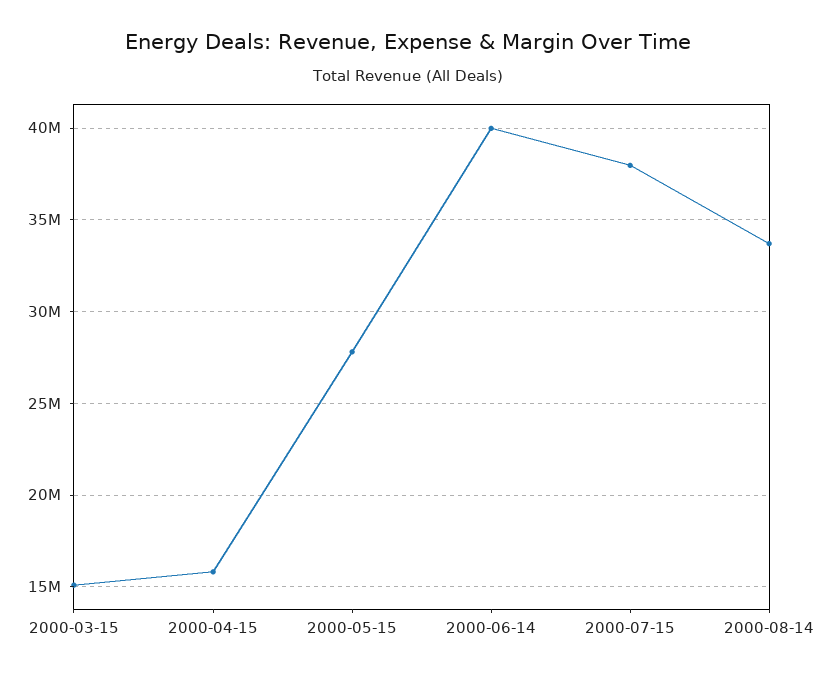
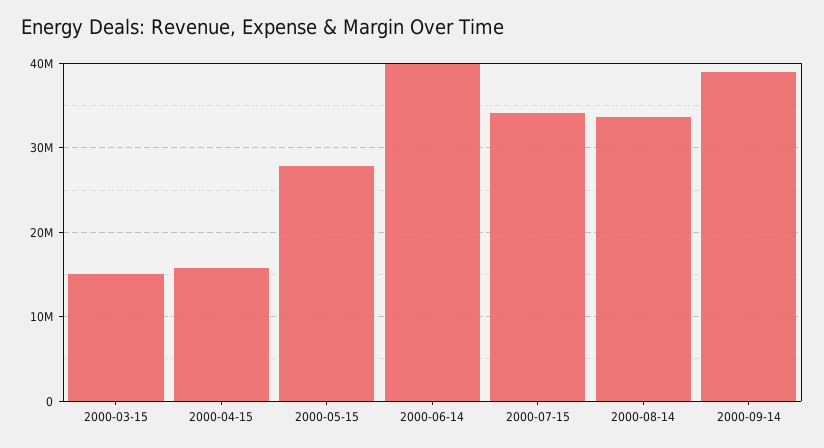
2000-07-15: 38000000 -> 34000000
2000-09-14: none -> 39000000

